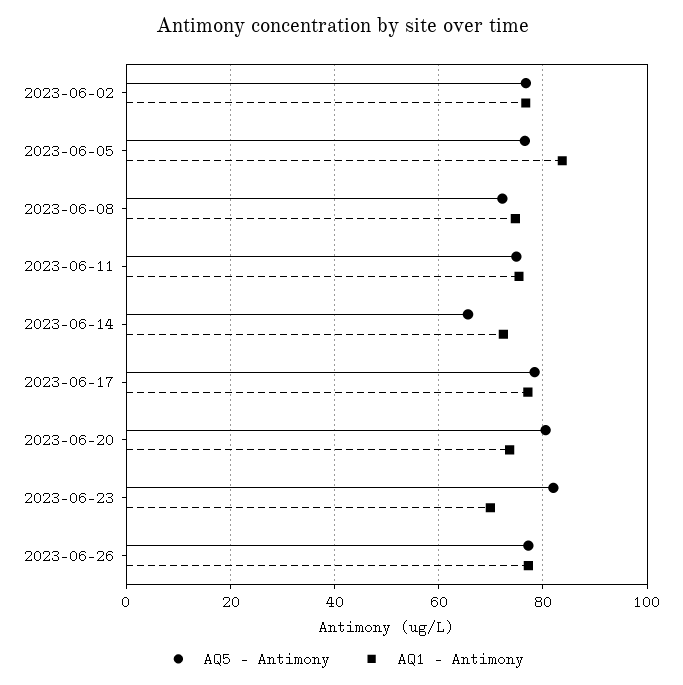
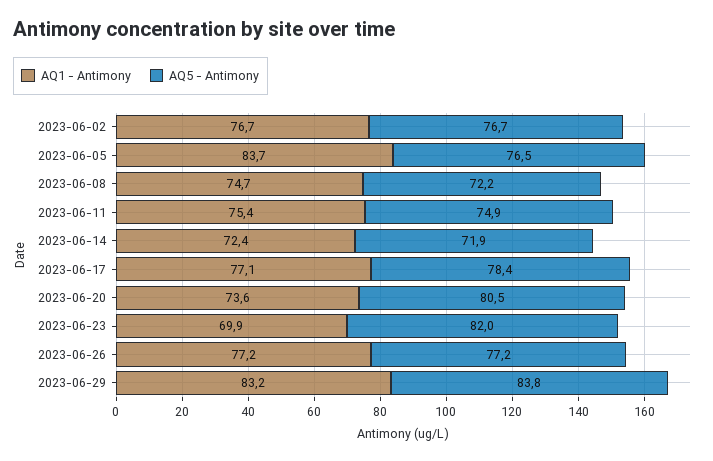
AQ5 - Antimony, 2023-06-14: 66 -> 71.9
AQ1 - Antimony, 2023-06-29: none -> 83.2
AQ5 - Antimony, 2023-06-29: none -> 83.8

